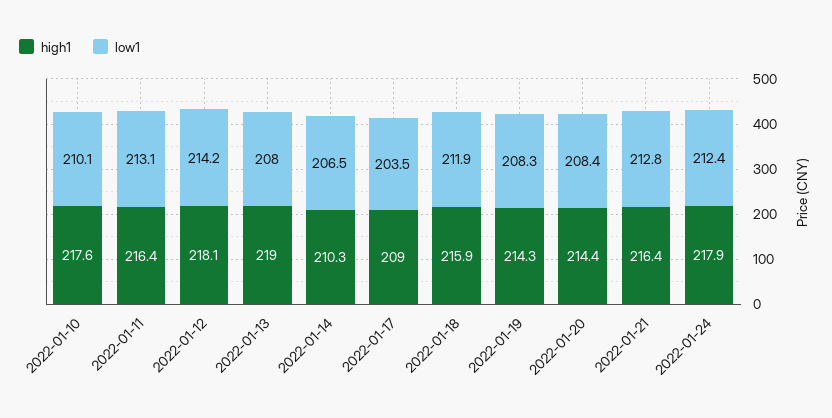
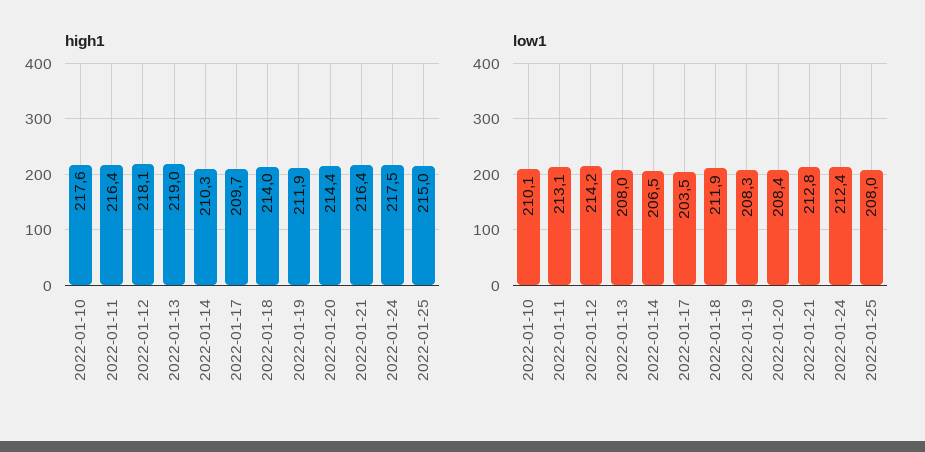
high1, 2022-01-17: 209 -> 209.7
high1, 2022-01-18: 215.9 -> 214
high1, 2022-01-19: 214.3 -> 211.9
high1, 2022-01-24: 217.9 -> 217.5
high1, 2022-01-25: none -> 215
low1, 2022-01-25: none -> 208

